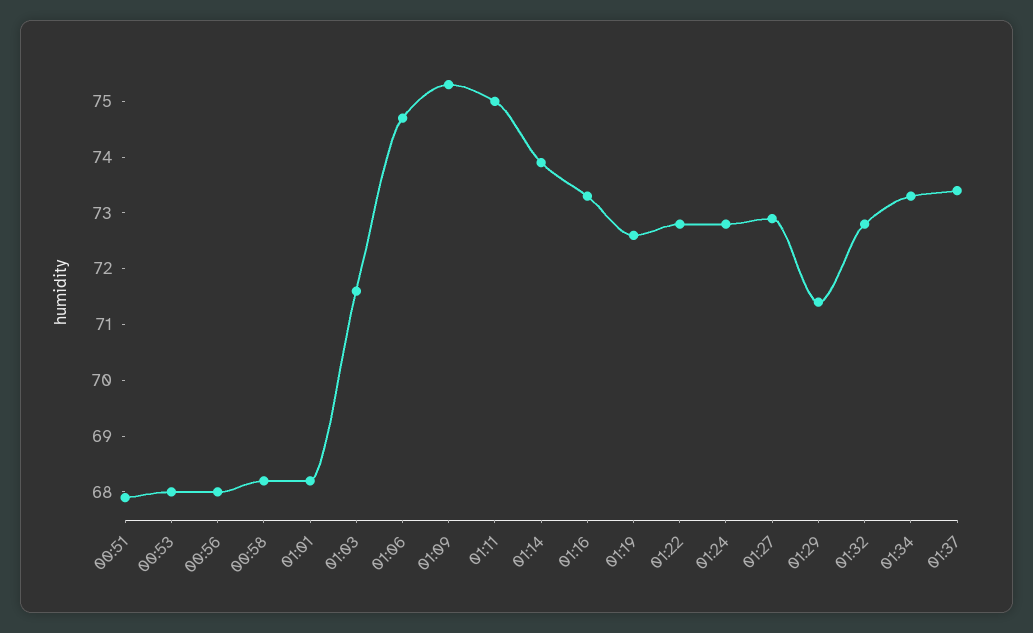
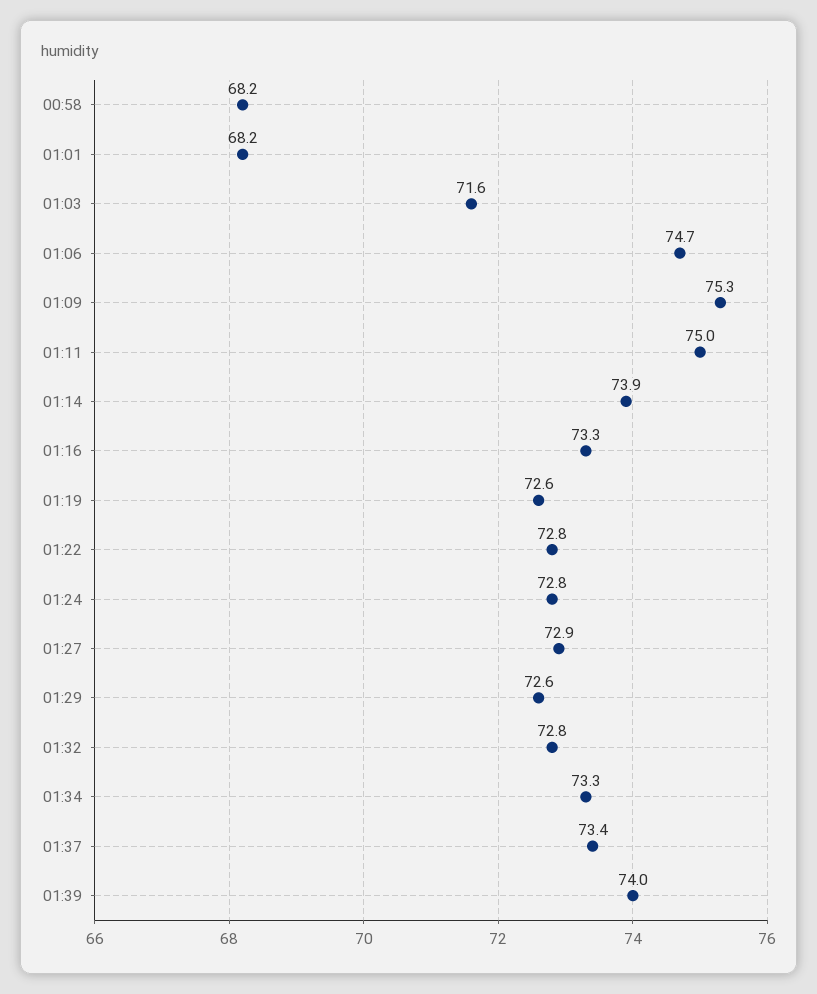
00:51: 68 -> none
00:53: 68 -> none
00:56: 68 -> none
01:29: 71.5 -> 72.6
01:39: none -> 74

